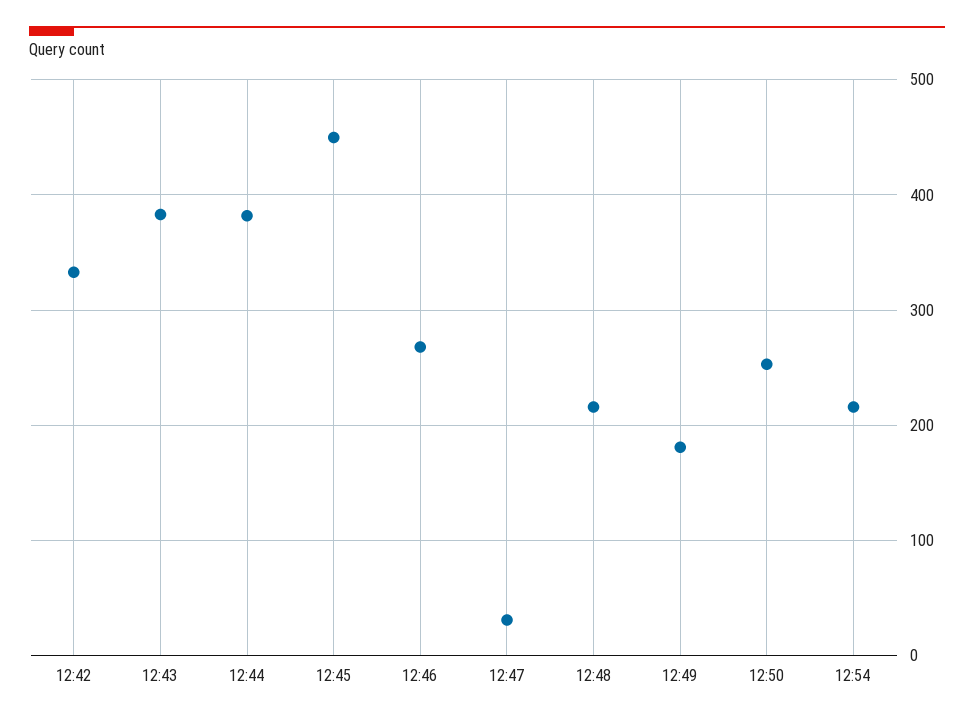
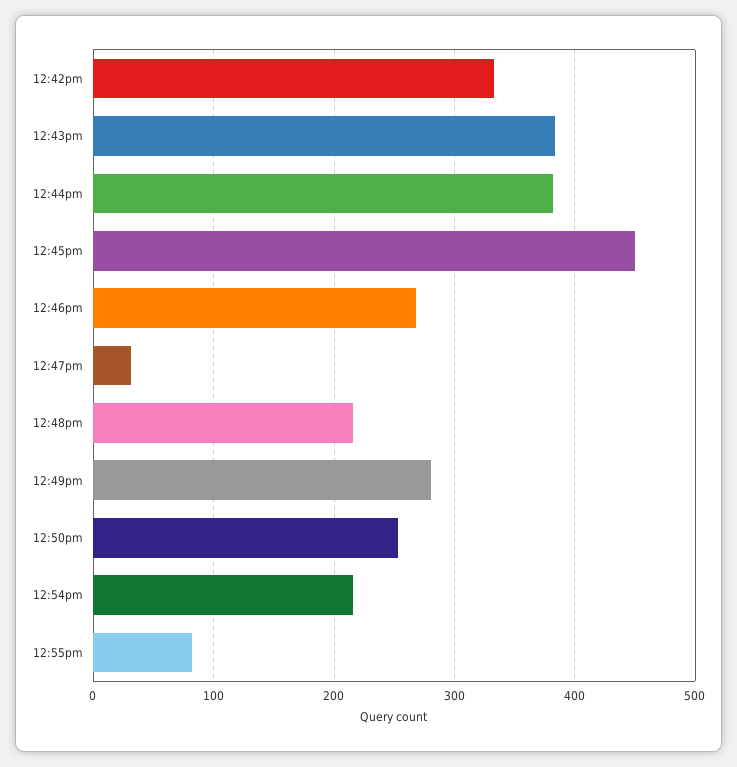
12:49: 180 -> 280
12:55pm: none -> 80

